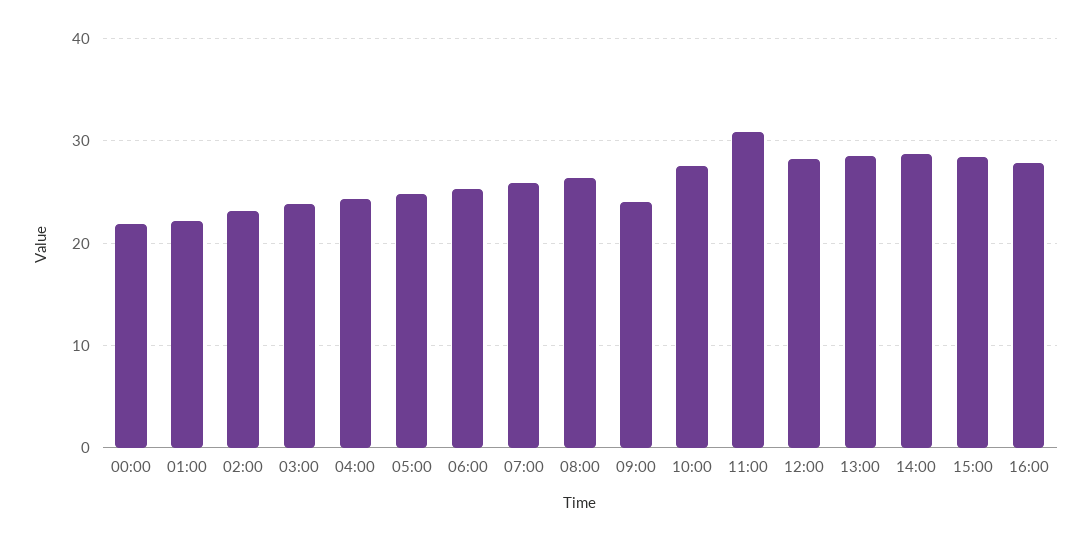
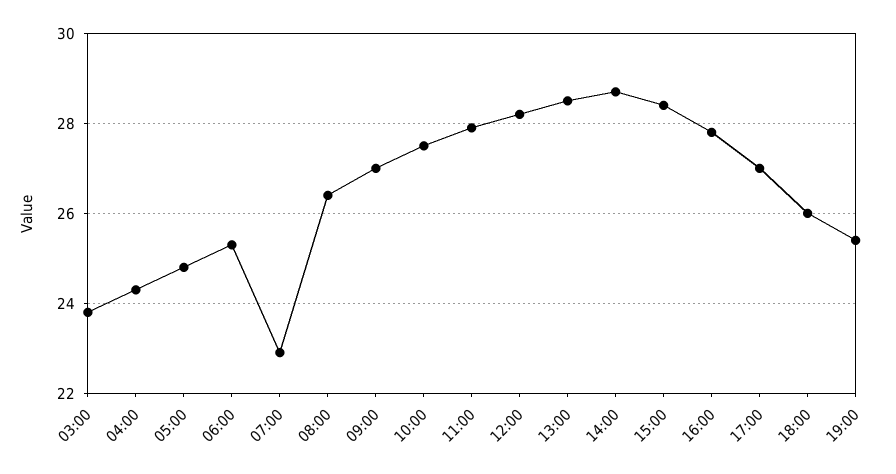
00:00: 22 -> none
01:00: 22 -> none
02:00: 23 -> none
07:00: 26 -> 23
09:00: 24 -> 27
11:00: 31 -> 28
17:00: none -> 27
18:00: none -> 26
19:00: none -> 25.5

